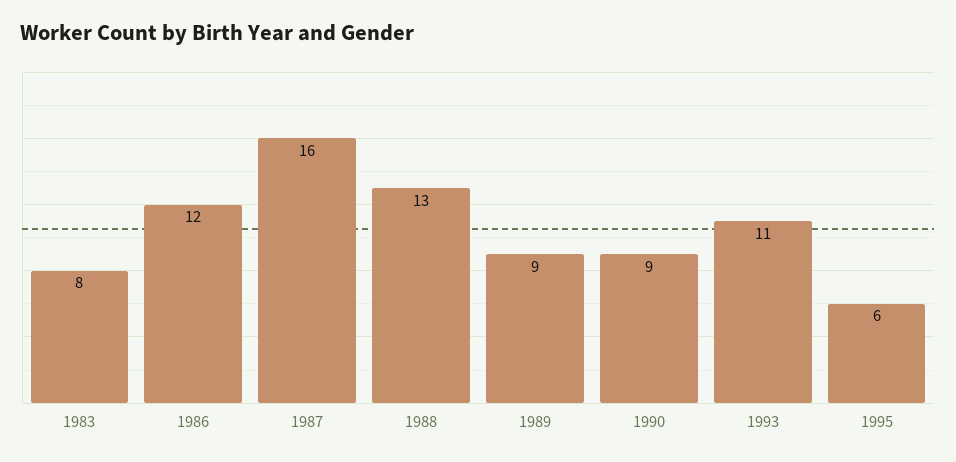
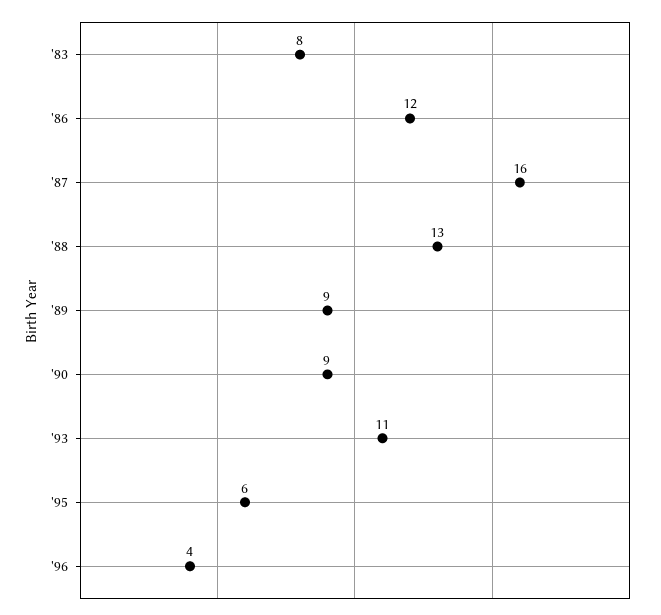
'96: none -> 4

